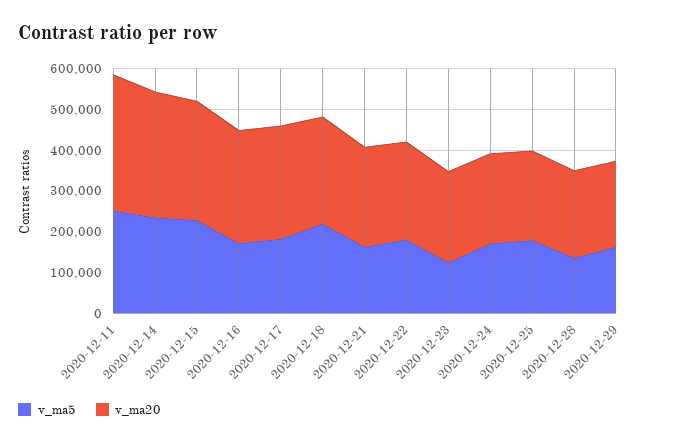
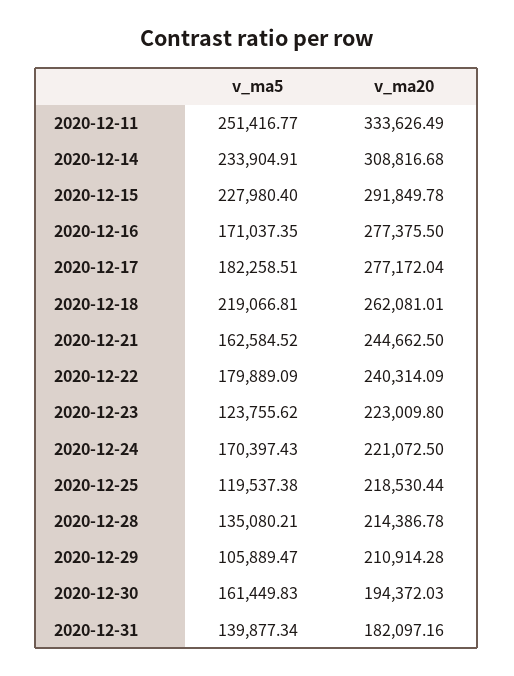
v_ma5, 2020-12-25: 180000 -> 119537.38
v_ma5, 2020-12-29: 160000 -> 105889.47
v_ma5, 2020-12-30: none -> 161449.83
v_ma20, 2020-12-30: none -> 194372.03
v_ma5, 2020-12-31: none -> 139877.34
v_ma20, 2020-12-31: none -> 182097.16

